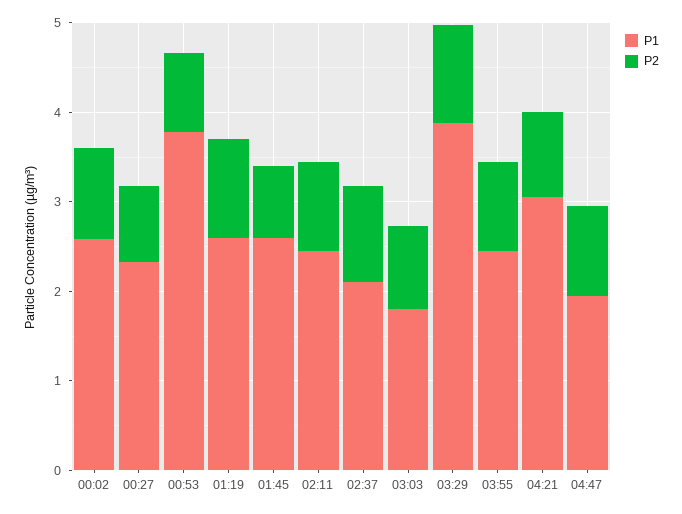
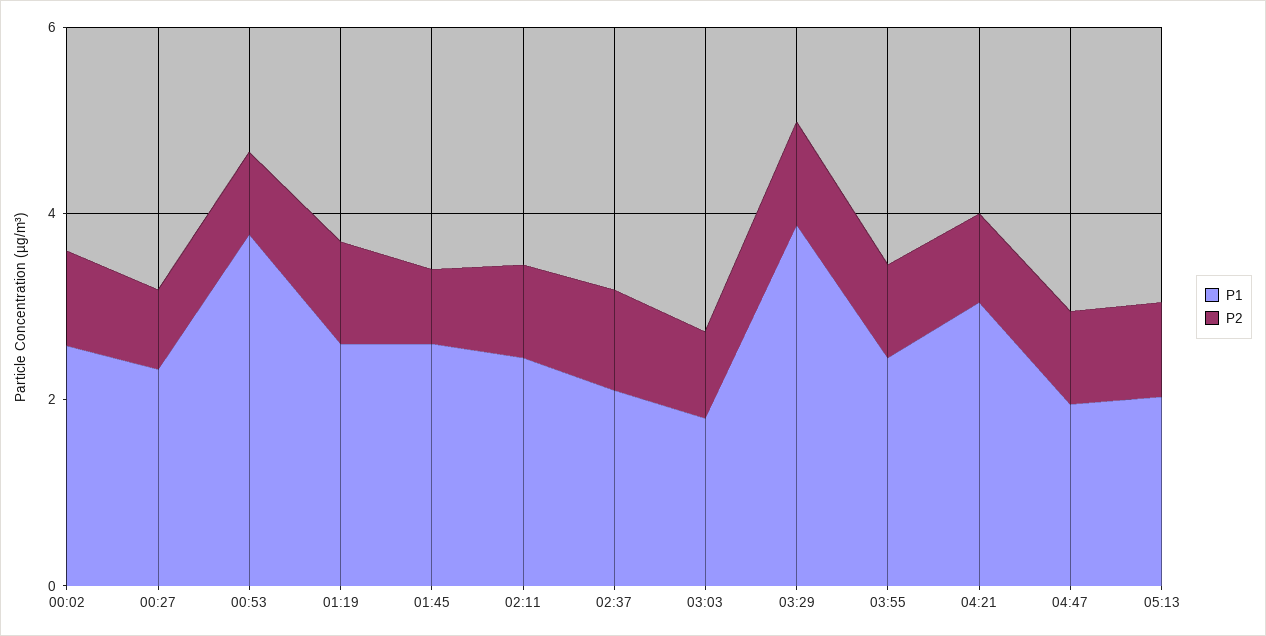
P1, 05:13: none -> 2
P2, 05:13: none -> 1

